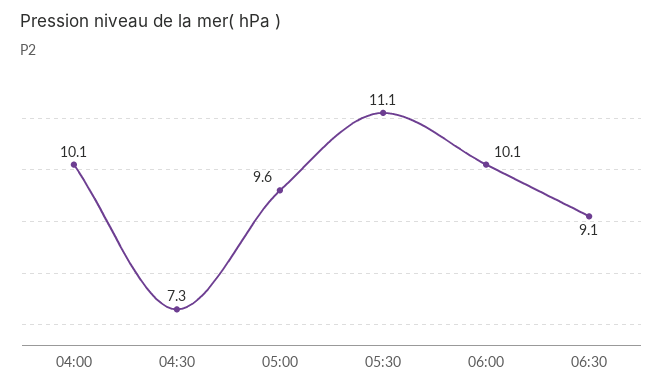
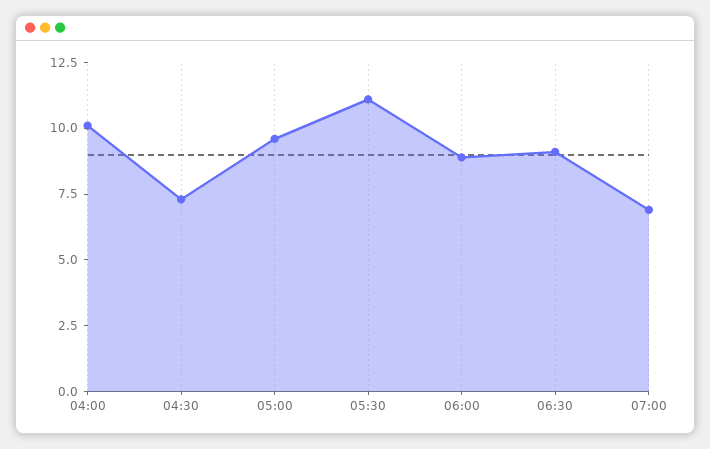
06:00: 10.1 -> 9
07:00: none -> 7

